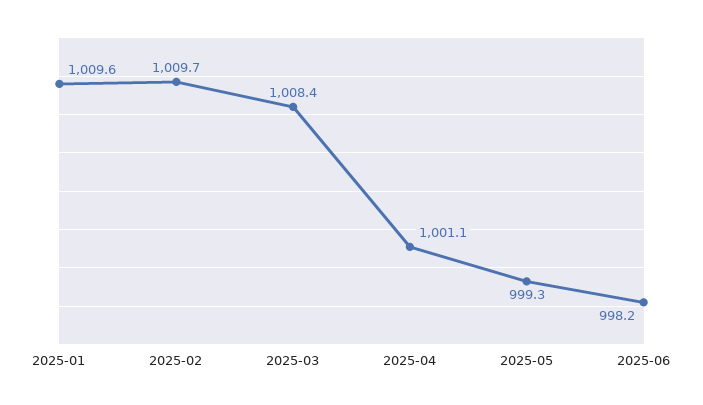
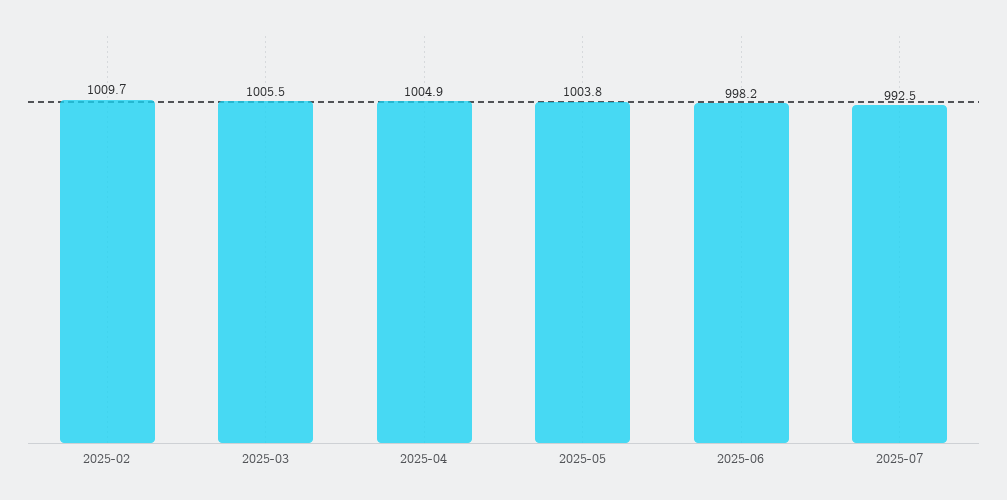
2025-01: 1009.6 -> none
2025-03: 1008.4 -> 1005.5
2025-04: 1001.1 -> 1004.9
2025-05: 999.3 -> 1003.8
2025-07: none -> 992.5

